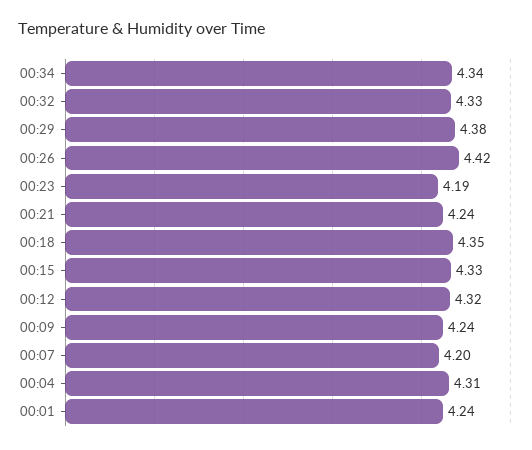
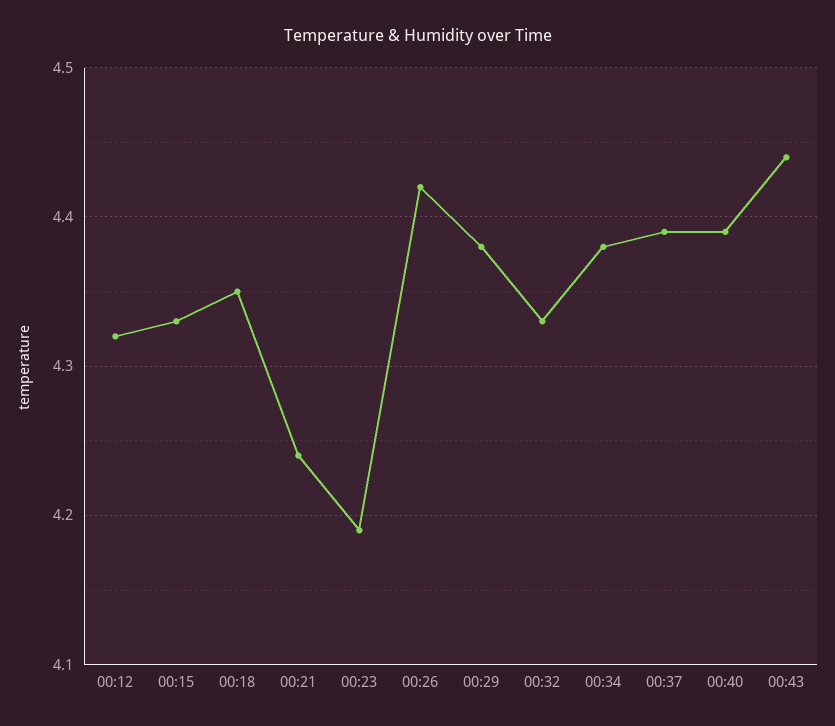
00:34: 4.34 -> 4.38
00:09: 4.24 -> none
00:07: 4.2 -> none
00:04: 4.31 -> none
00:01: 4.24 -> none
00:37: none -> 4.39
00:40: none -> 4.39
00:43: none -> 4.44

